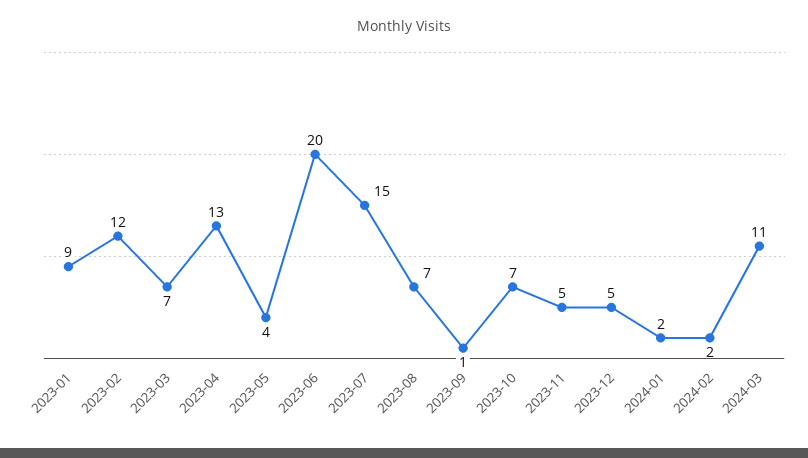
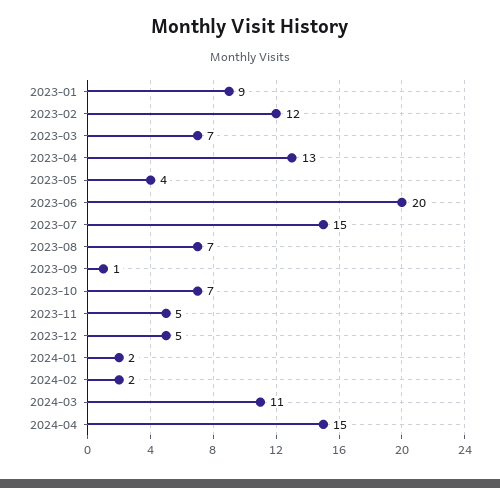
2024-04: none -> 15

